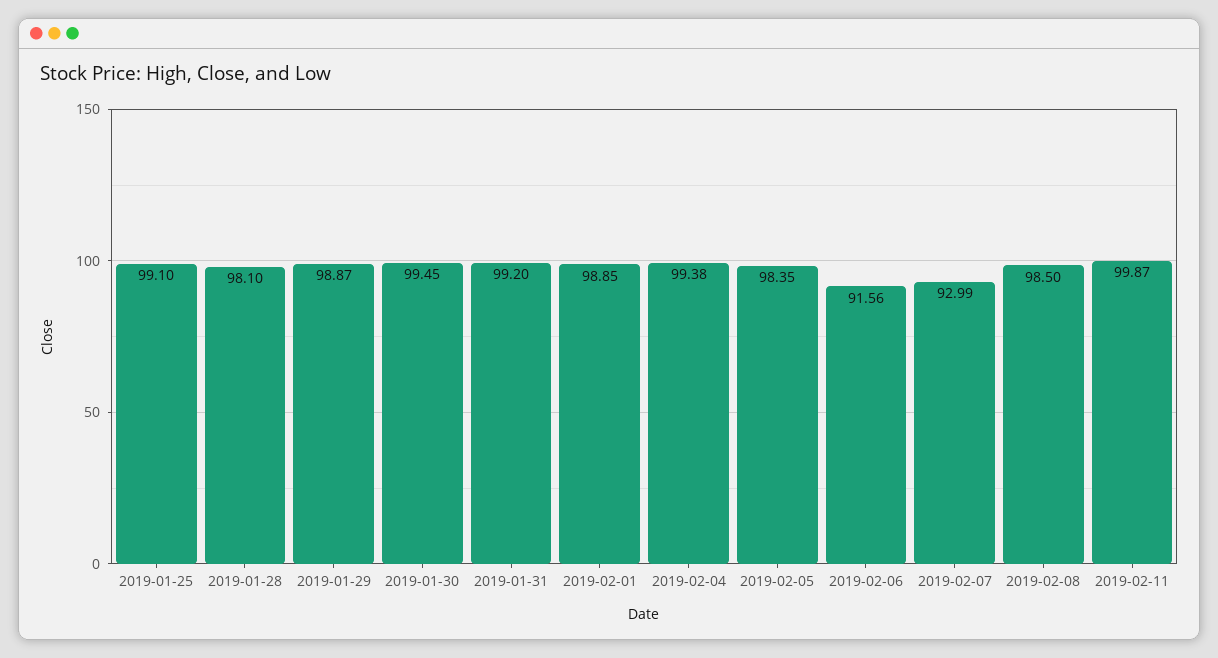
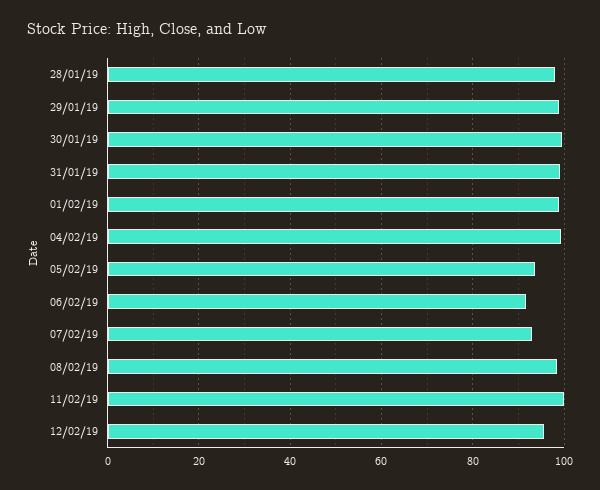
2019-01-25: 99.1 -> none
2019-02-05: 98.35 -> 94
12/02/19: none -> 96

